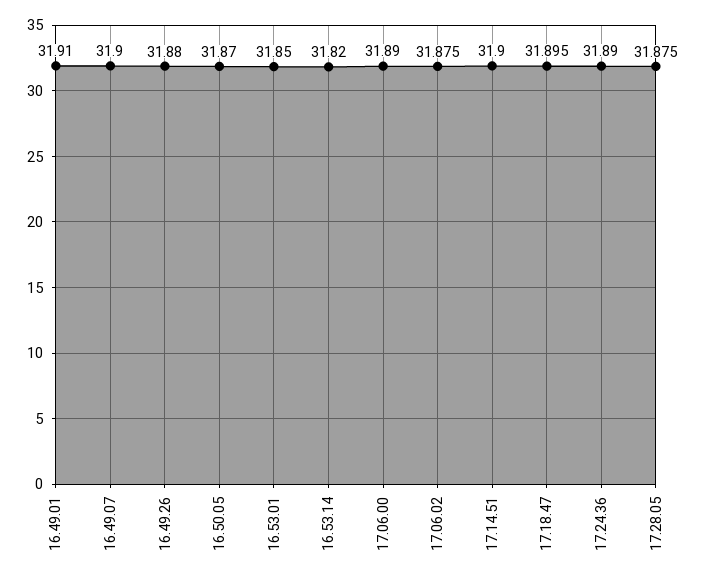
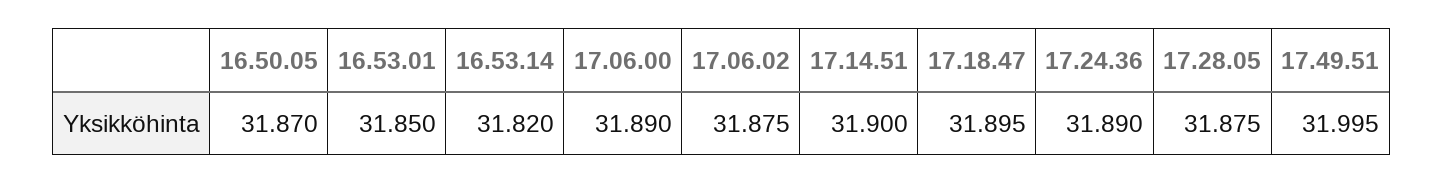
16.49.01: 31.91 -> none
16.49.07: 31.9 -> none
16.49.26: 31.88 -> none
17.49.51: none -> 31.995

